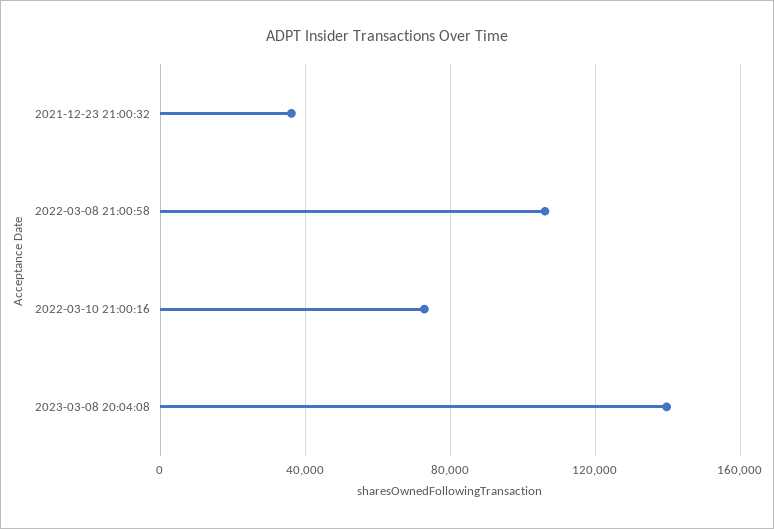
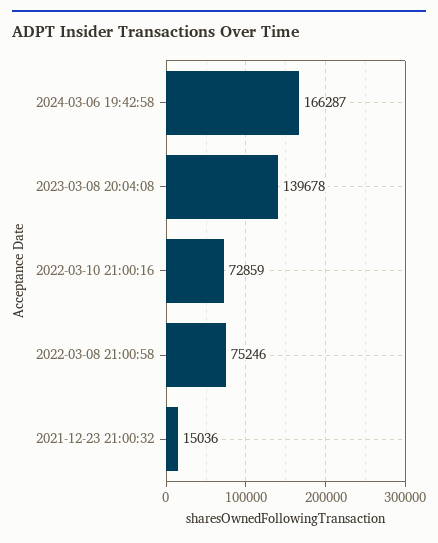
2021-12-23 21:00:32: 35000 -> 15036
2022-03-08 21:00:58: 105000 -> 75246
2024-03-06 19:42:58: none -> 166287

